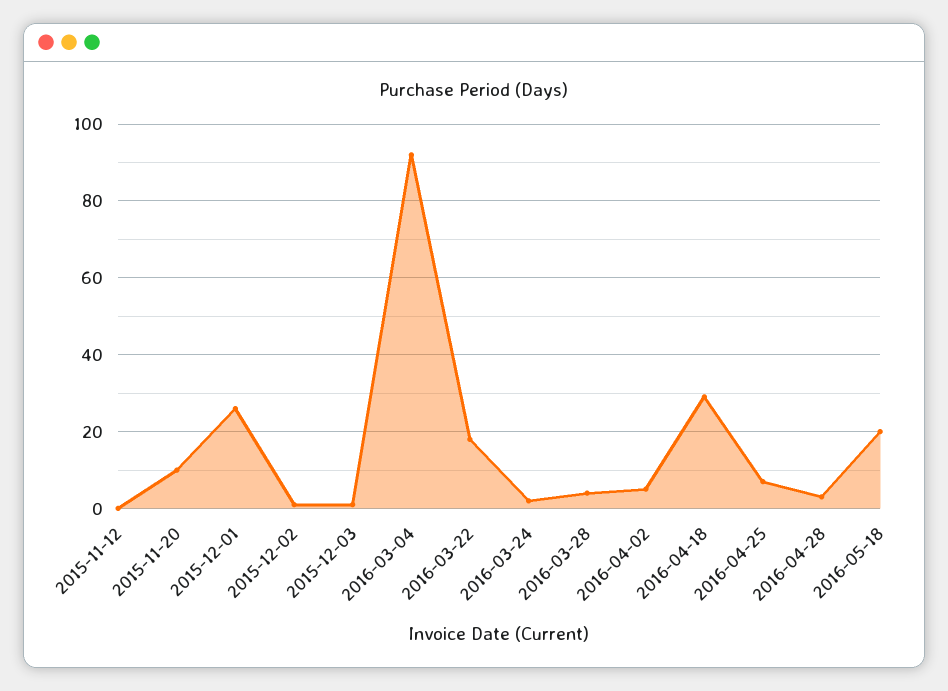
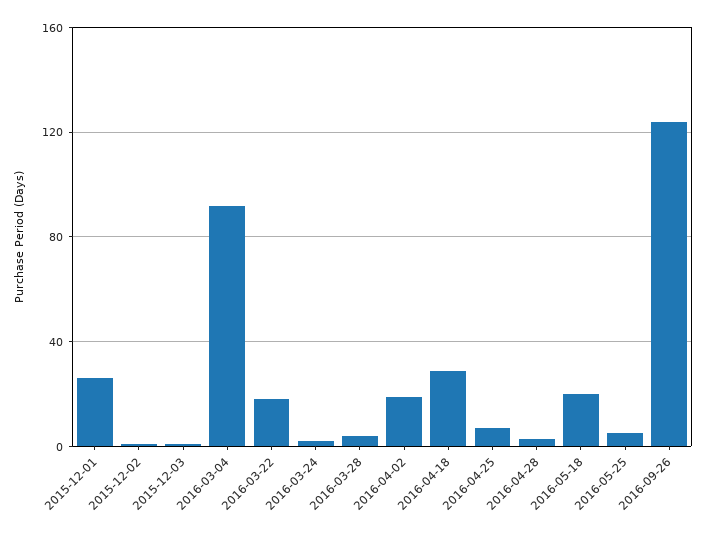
2015-11-12: 0 -> none
2015-11-20: 10 -> none
2016-04-02: 5 -> 20
2016-05-25: none -> 5
2016-09-26: none -> 125

